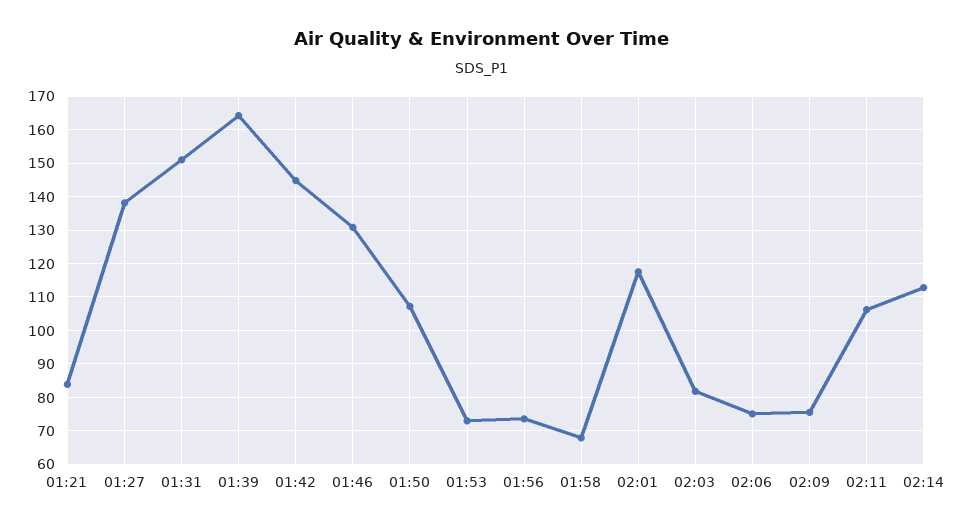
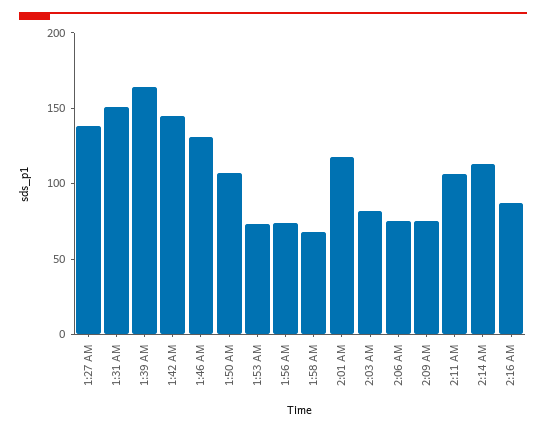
01:21: 84 -> none
2:16 AM: none -> 90

